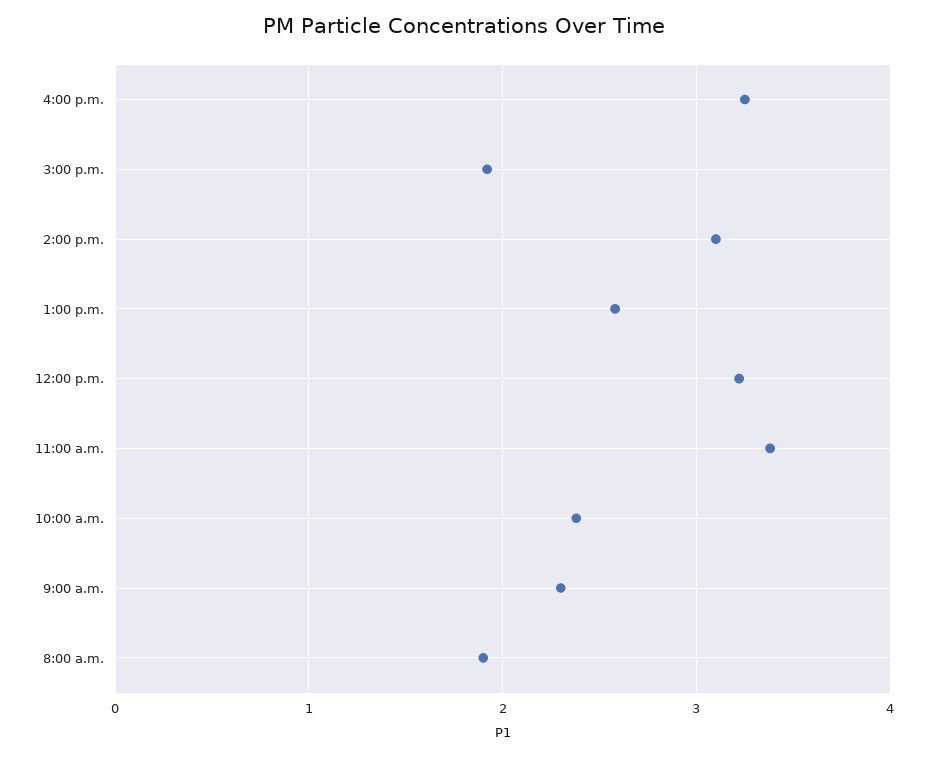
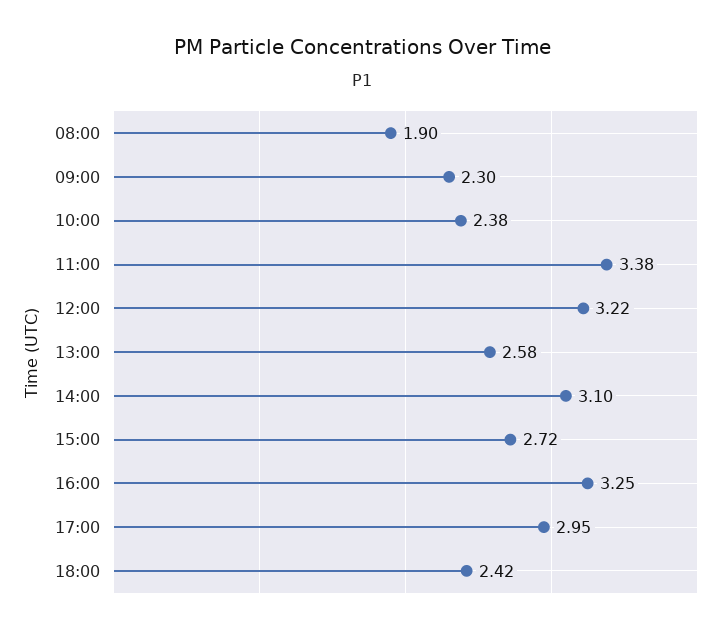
3:00 p.m.: 1.9 -> 2.72
17:00: none -> 2.95
18:00: none -> 2.42

